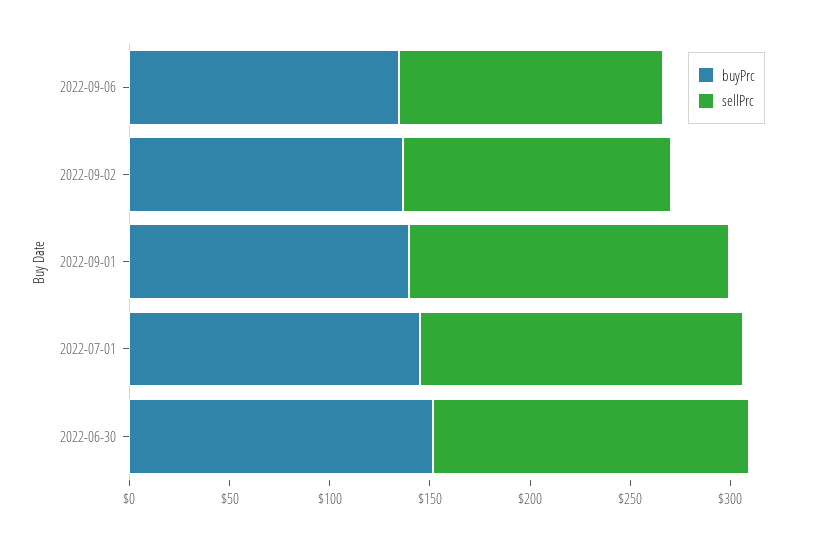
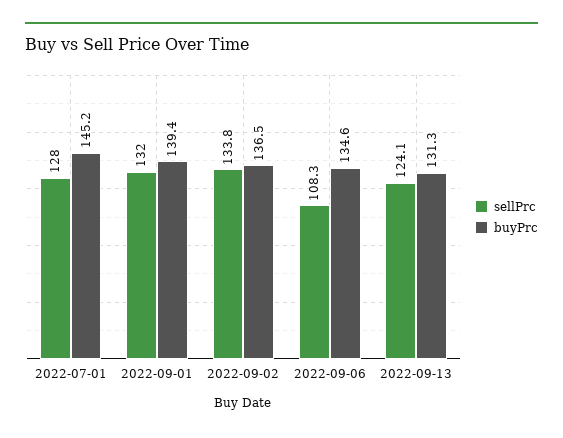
sellPrc, 2022-09-06: 130 -> 108.3
sellPrc, 2022-09-01: 160 -> 132
sellPrc, 2022-07-01: 160 -> 128
buyPrc, 2022-06-30: 150 -> none
sellPrc, 2022-06-30: 160 -> none
sellPrc, 2022-09-13: none -> 124.1
buyPrc, 2022-09-13: none -> 131.3

